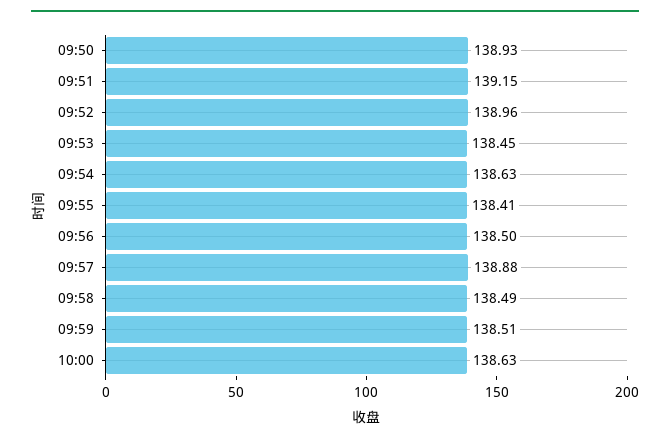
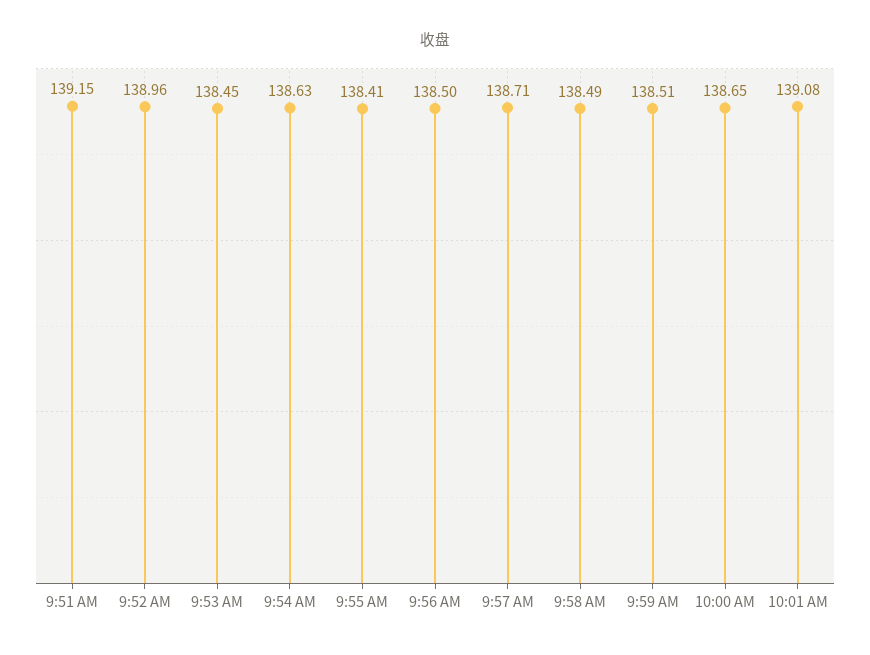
09:50: 138.93 -> none
09:57: 138.88 -> 138.71
10:00: 138.63 -> 138.65
10:01 AM: none -> 139.08

